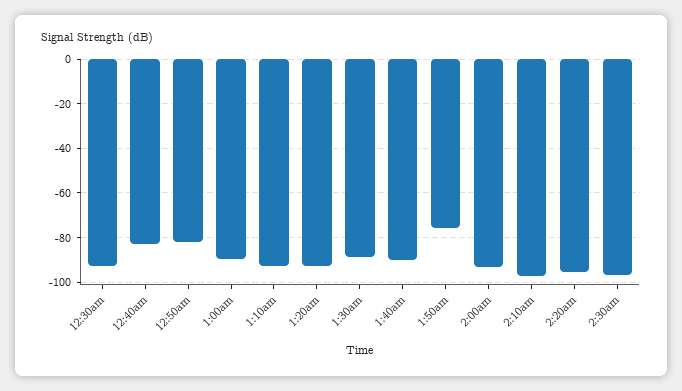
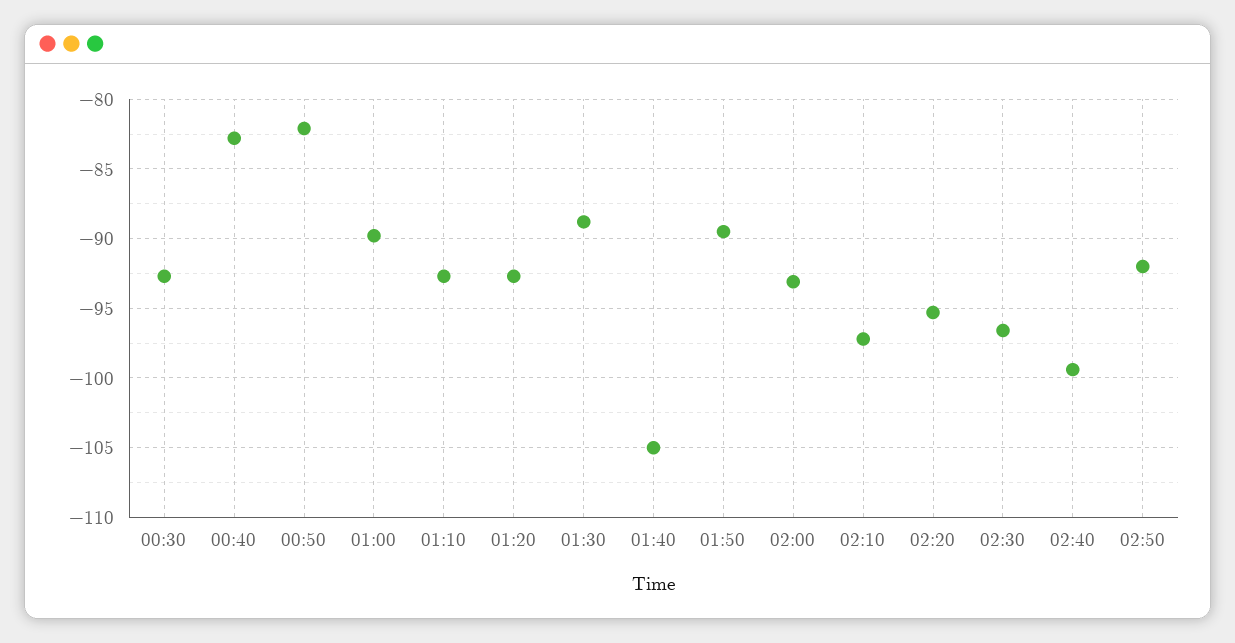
1:40am: -90 -> -105
1:50am: -75 -> -89.5
02:40: none -> -99.5
02:50: none -> -92

